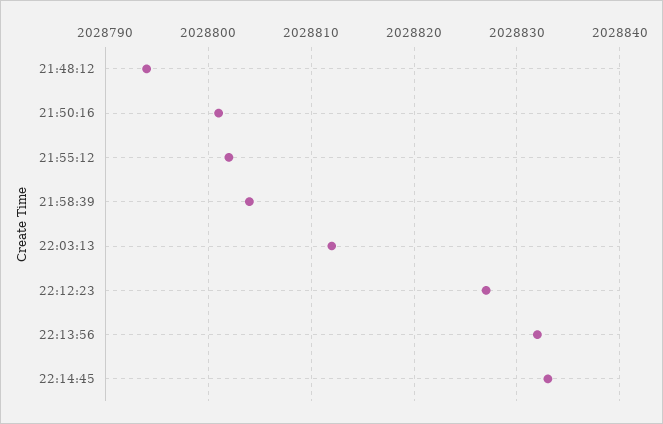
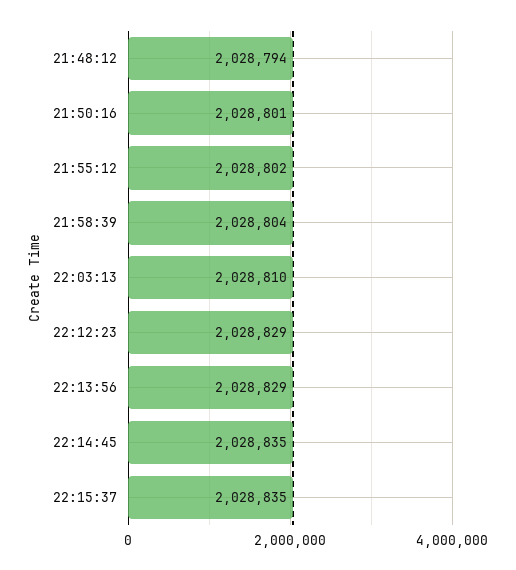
22:03:13: 2028812 -> 2028810
22:12:23: 2028827 -> 2028829
22:13:56: 2028832 -> 2028829
22:14:45: 2028833 -> 2028835
22:15:37: none -> 2028835

